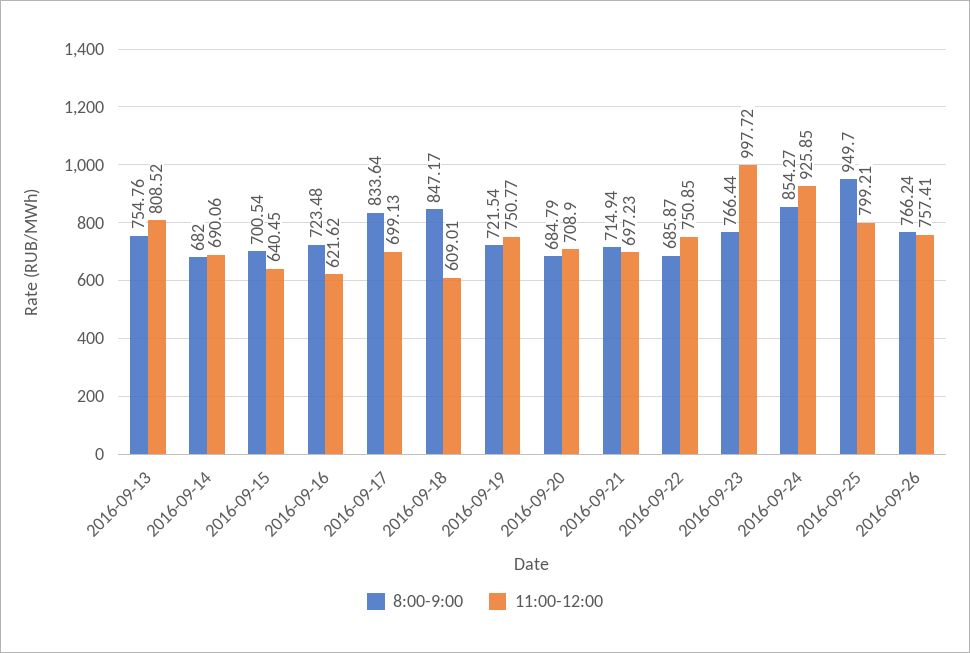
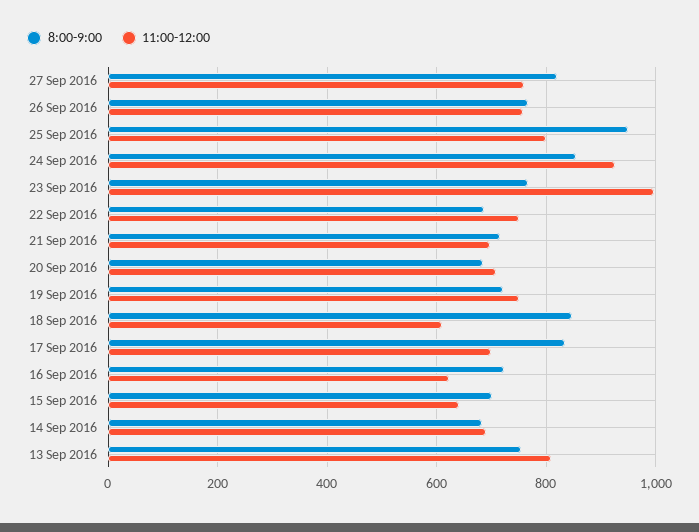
8:00-9:00, 27 Sep 2016: none -> 820
11:00-12:00, 27 Sep 2016: none -> 760

